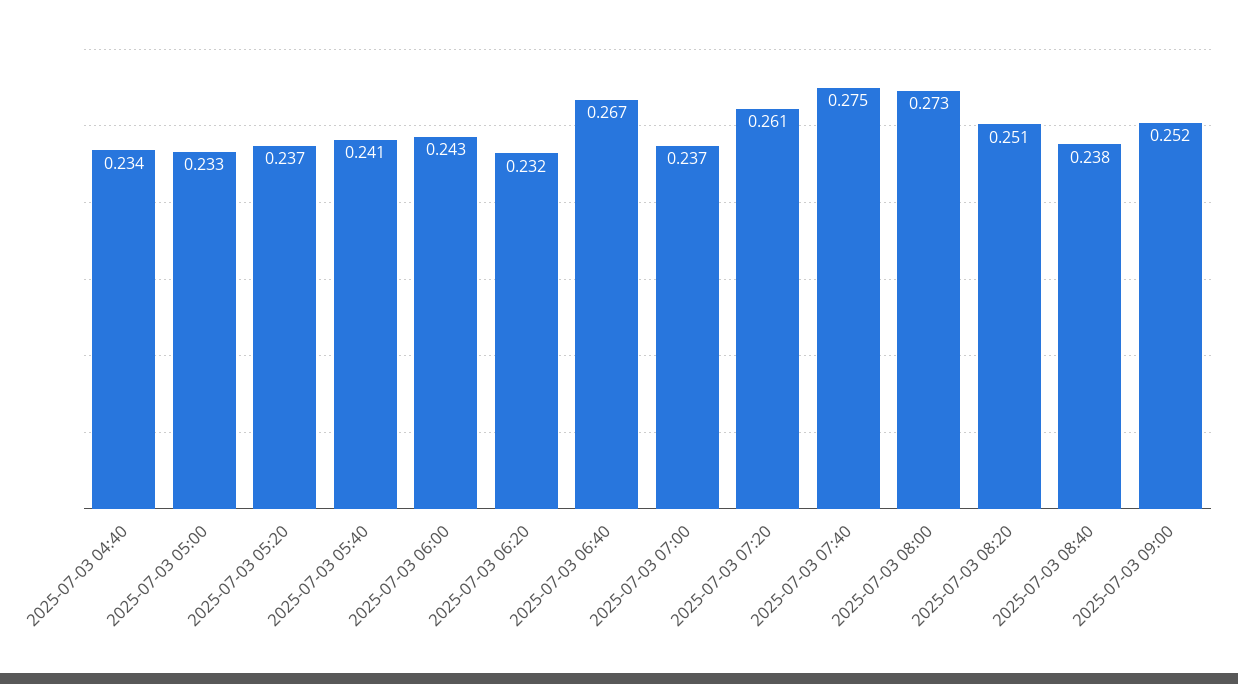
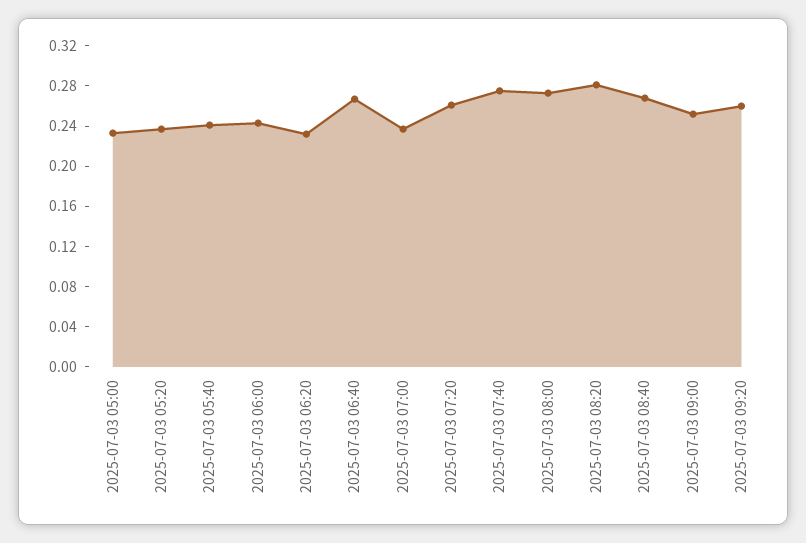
2025-07-03 04:40: 0.234 -> none
2025-07-03 08:20: 0.251 -> 0.28
2025-07-03 08:40: 0.238 -> 0.27
2025-07-03 09:20: none -> 0.26

